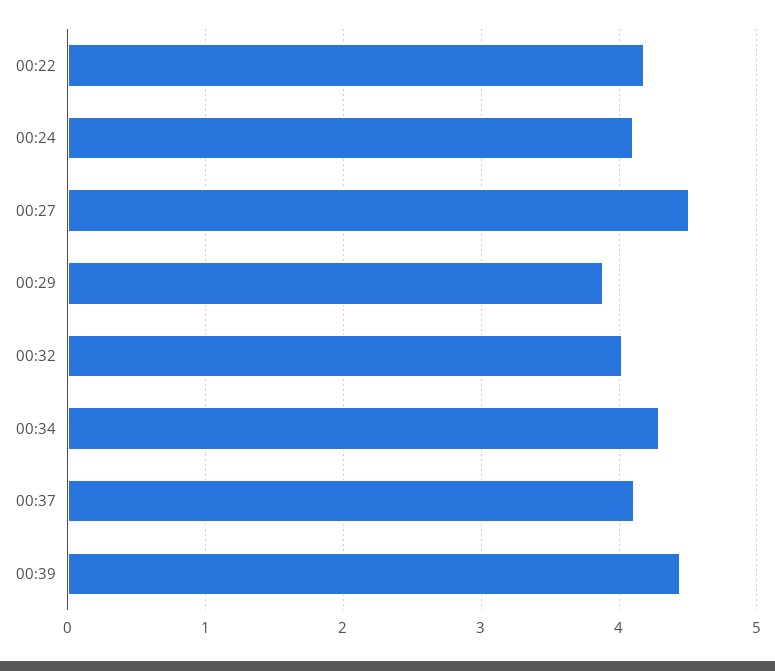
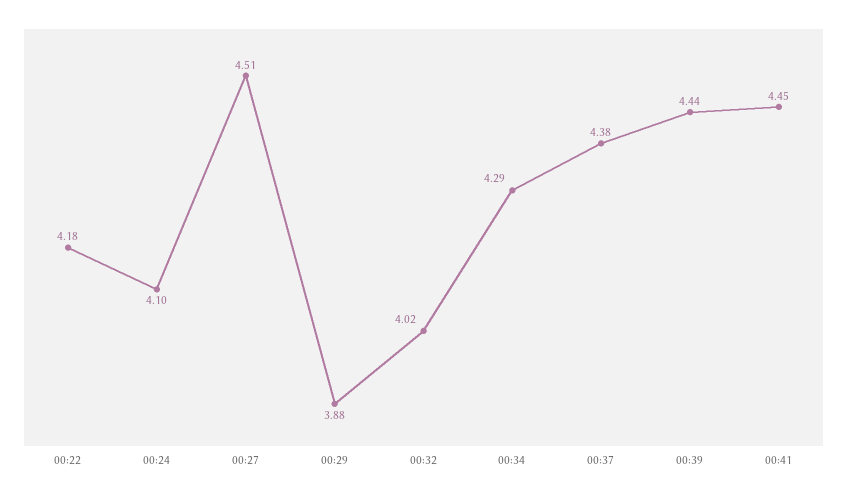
00:37: 4.1 -> 4.38
00:41: none -> 4.45

